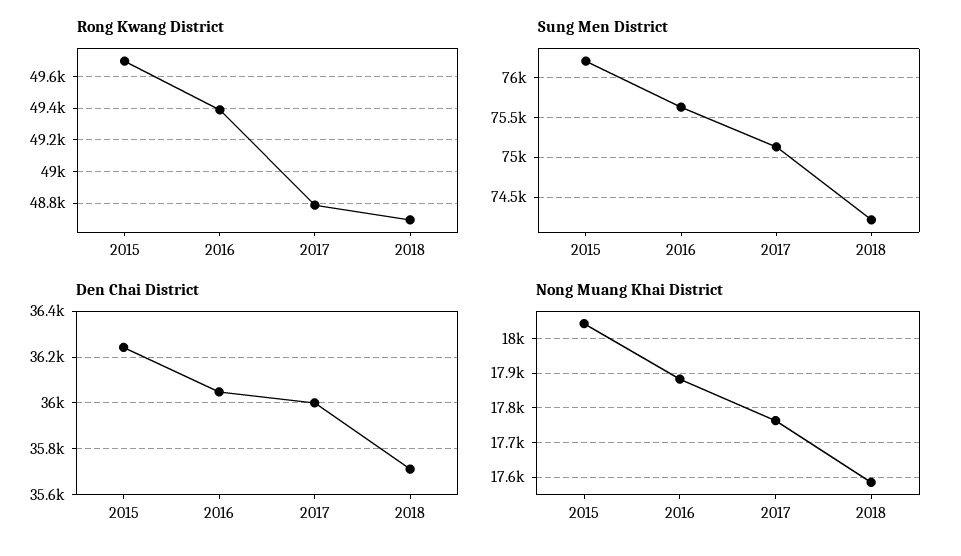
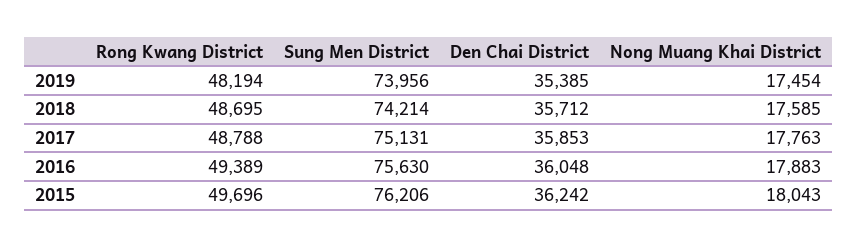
Den Chai District, 2017: 36000 -> 35853
Rong Kwang District, 2019: none -> 48194
Sung Men District, 2019: none -> 73956
Den Chai District, 2019: none -> 35385
Nong Muang Khai District, 2019: none -> 17454

